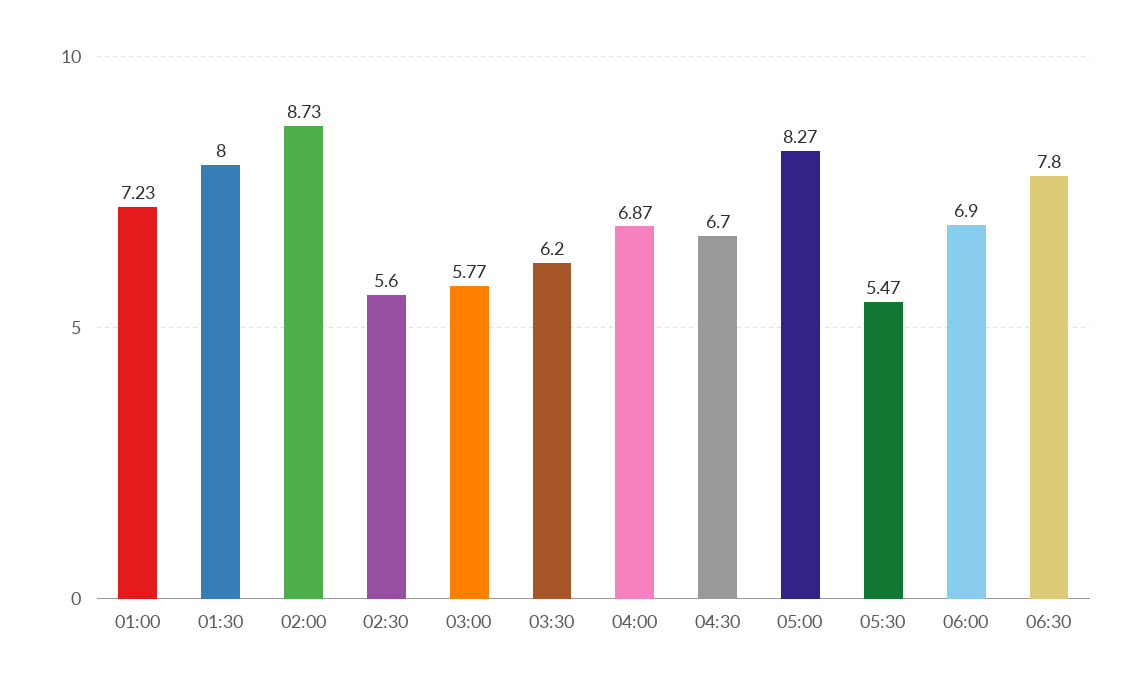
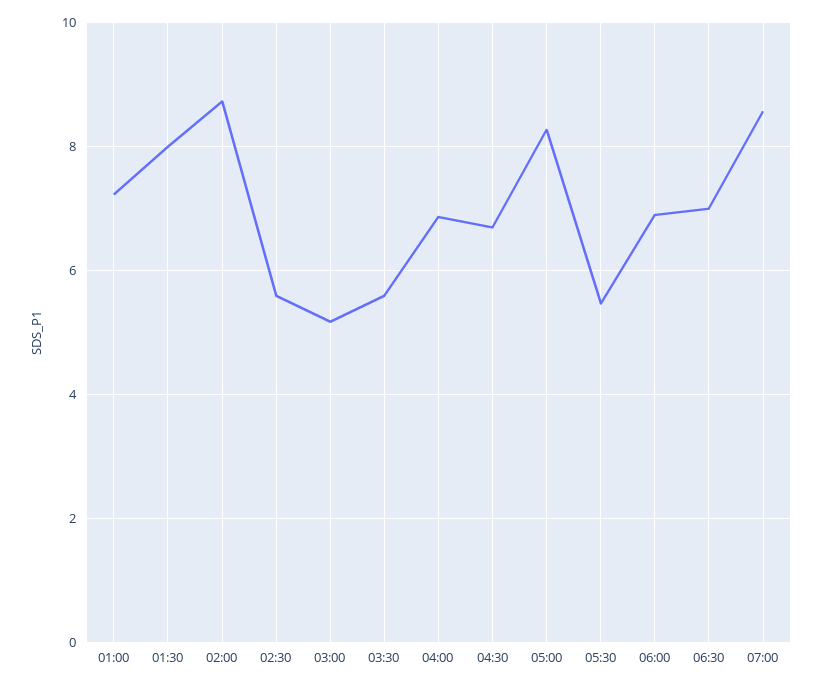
03:00: 5.77 -> 5.2
03:30: 6.2 -> 5.6
06:30: 7.8 -> 7
07:00: none -> 8.6

